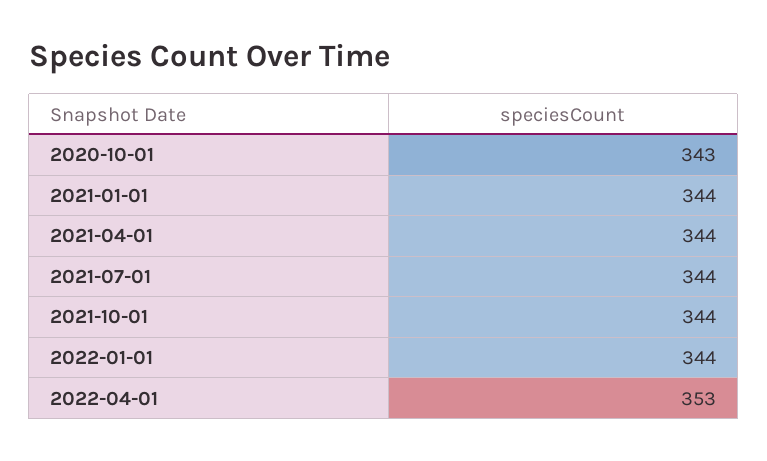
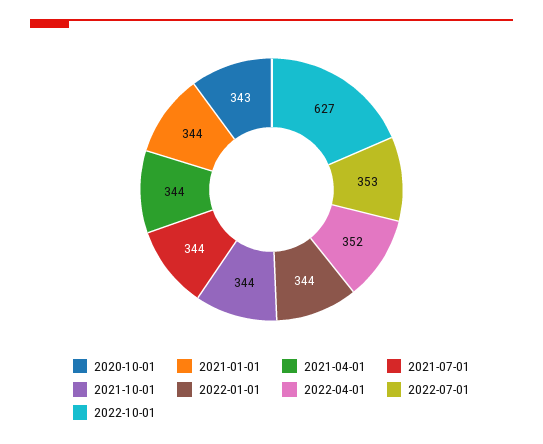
2022-04-01: 353 -> 352
2022-07-01: none -> 353
2022-10-01: none -> 627

